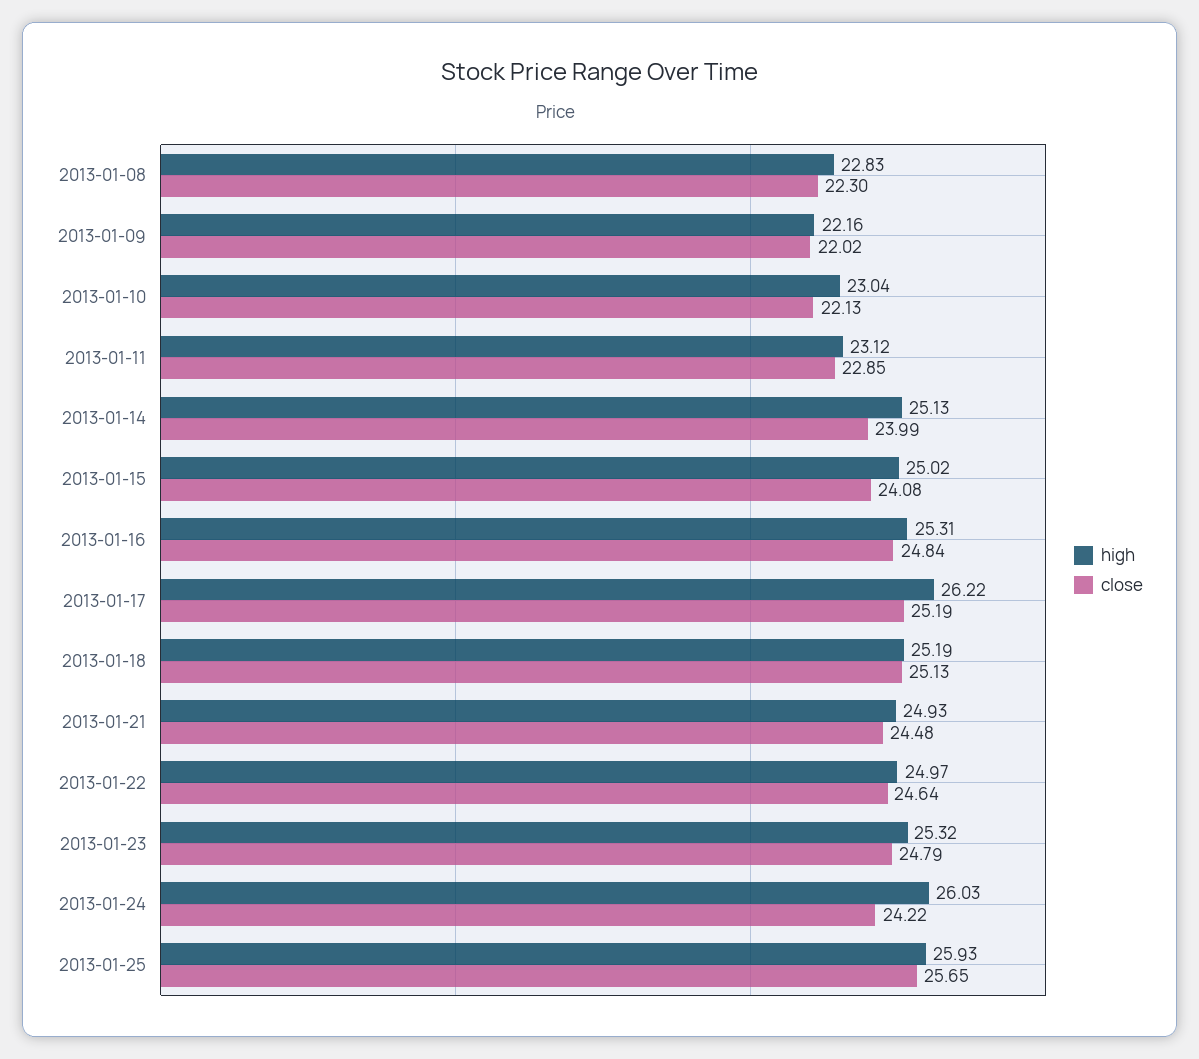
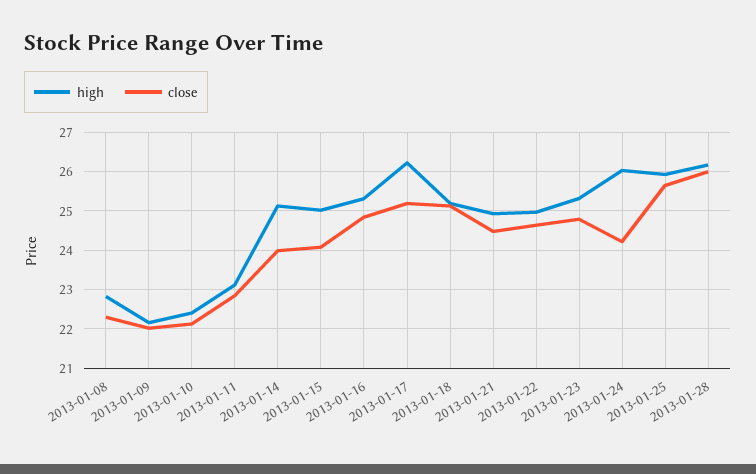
high, 2013-01-10: 23.04 -> 22.4
high, 2013-01-28: none -> 26.2
close, 2013-01-28: none -> 26

